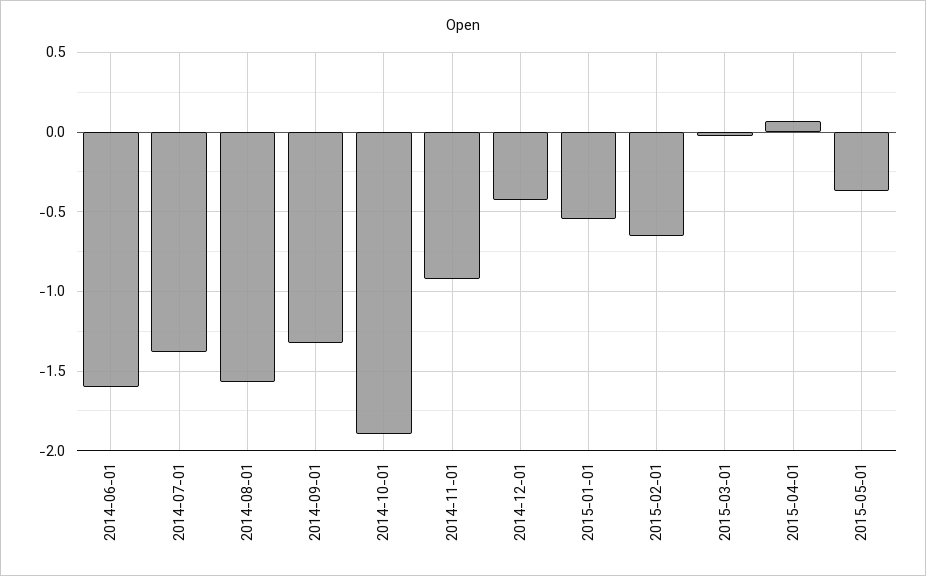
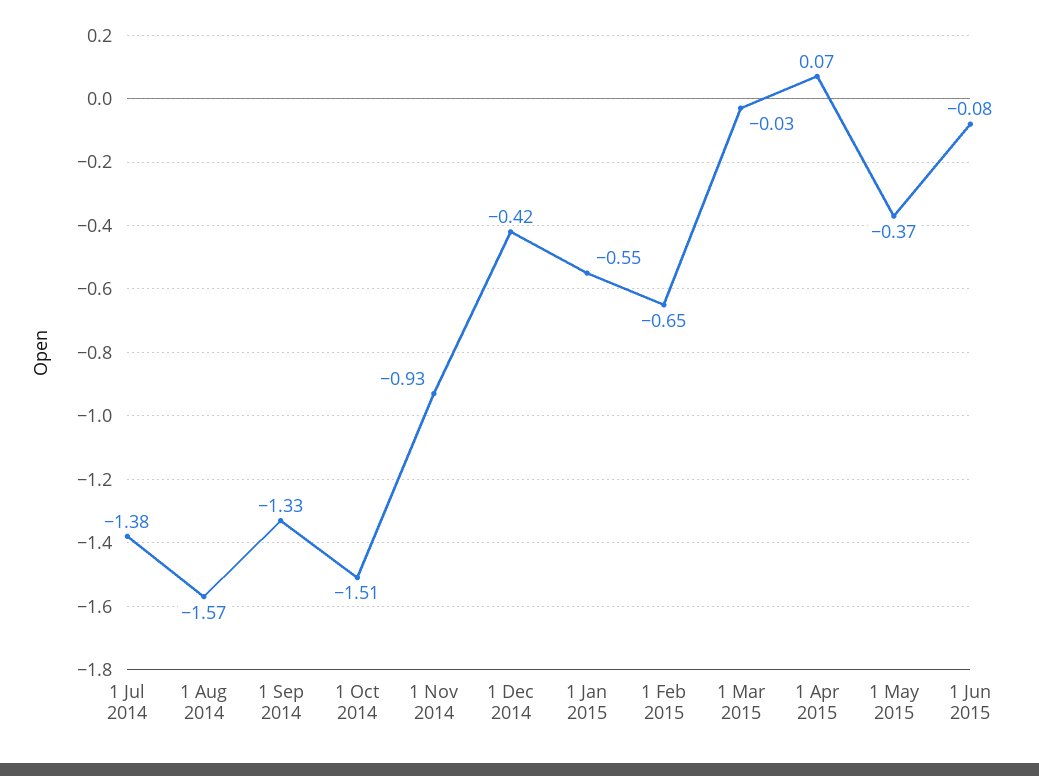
2014-06-01: -1.6 -> none
2014-10-01: -1.9 -> -1.51
1 Jun 2015: none -> -0.08

